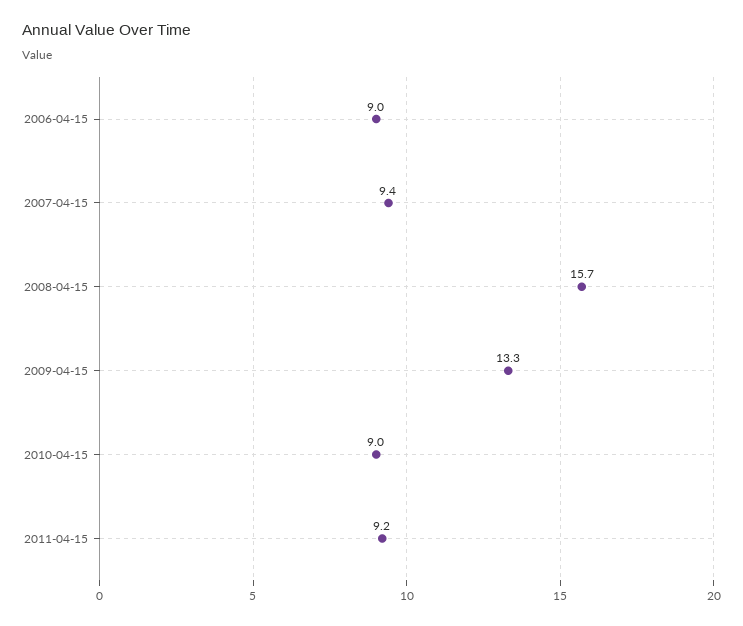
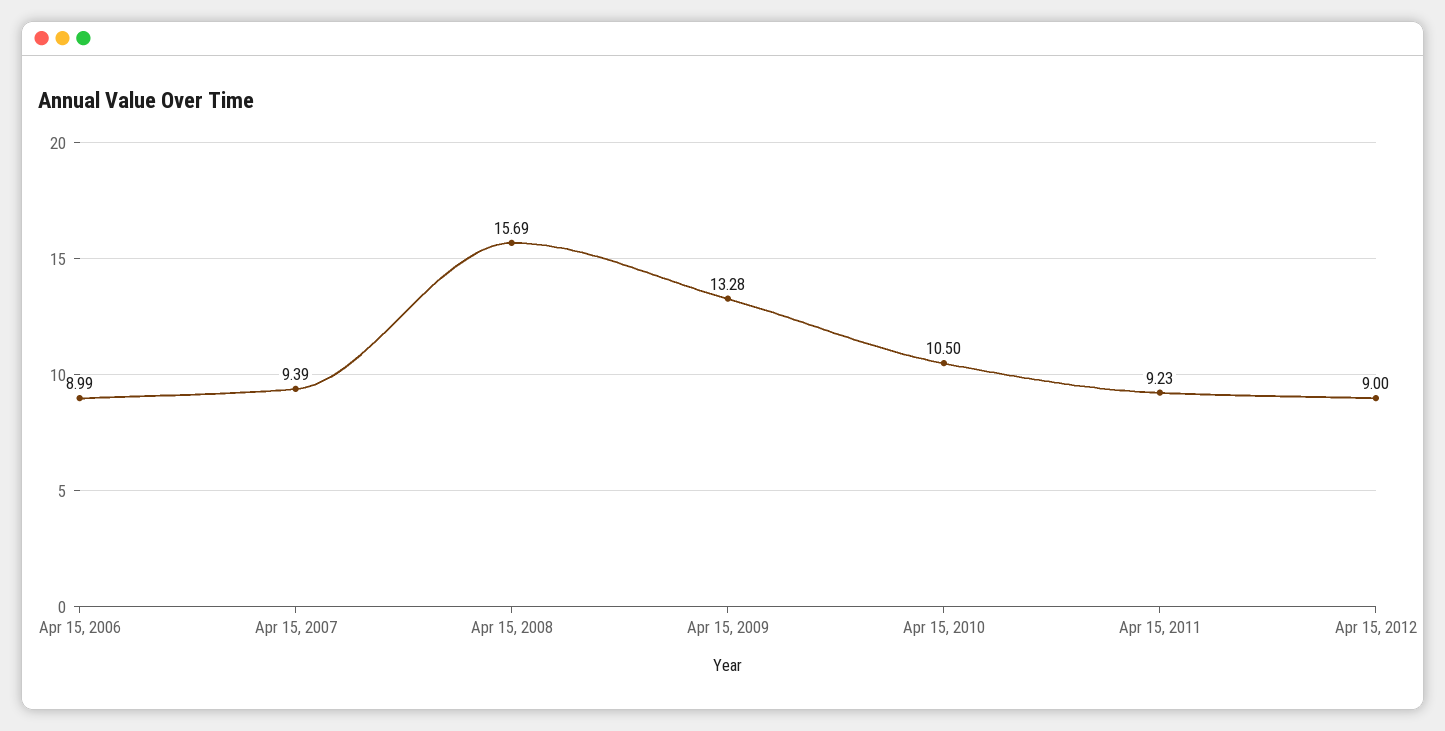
2010-04-15: 9 -> 10.5
Apr 15, 2012: none -> 9

